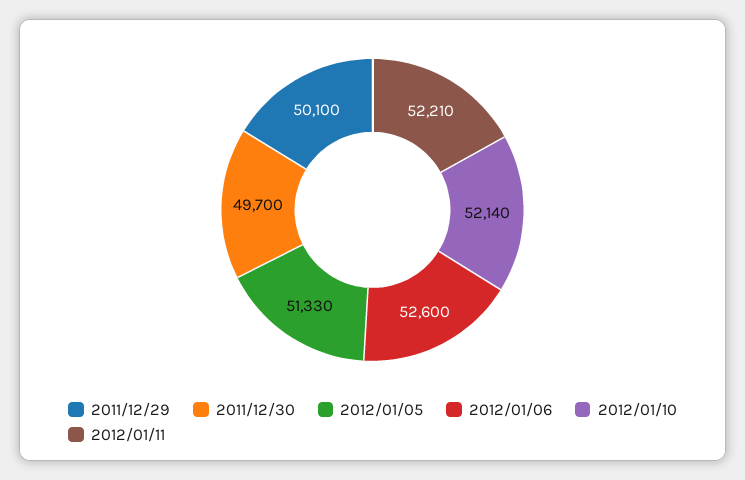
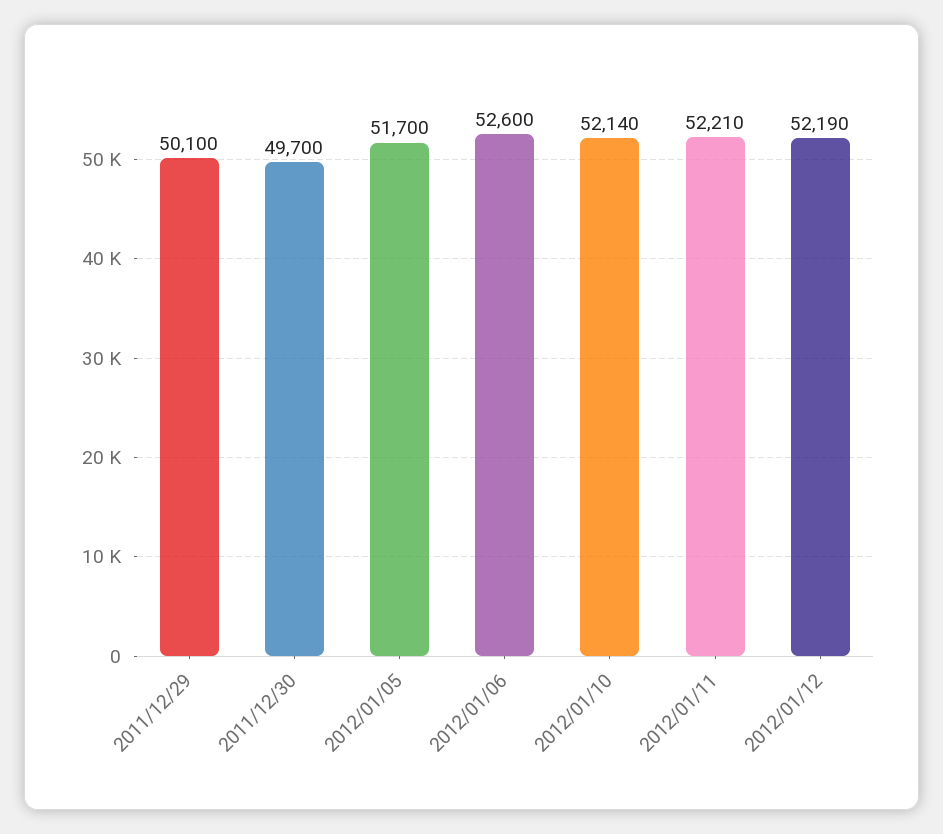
2012/01/05: 51330 -> 51700
2012/01/12: none -> 52190

